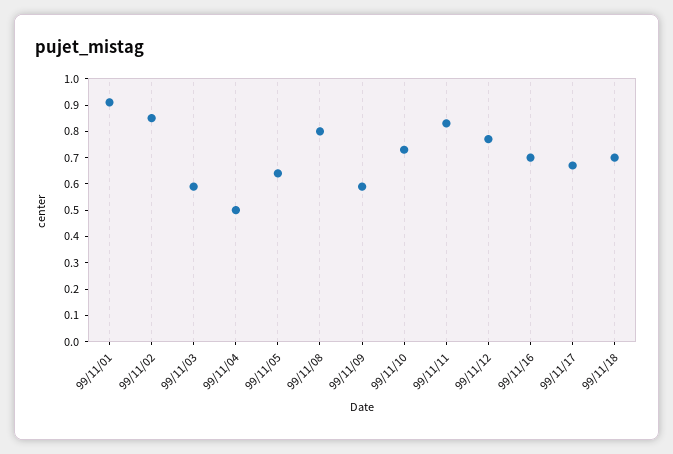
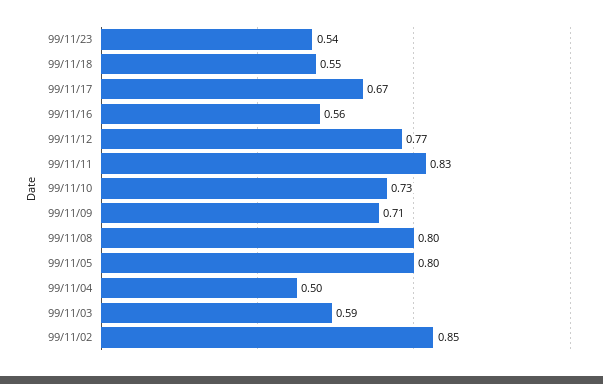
99/11/01: 0.9 -> none
99/11/05: 0.65 -> 0.8
99/11/09: 0.6 -> 0.71
99/11/16: 0.7 -> 0.56
99/11/18: 0.7 -> 0.55
99/11/23: none -> 0.54

